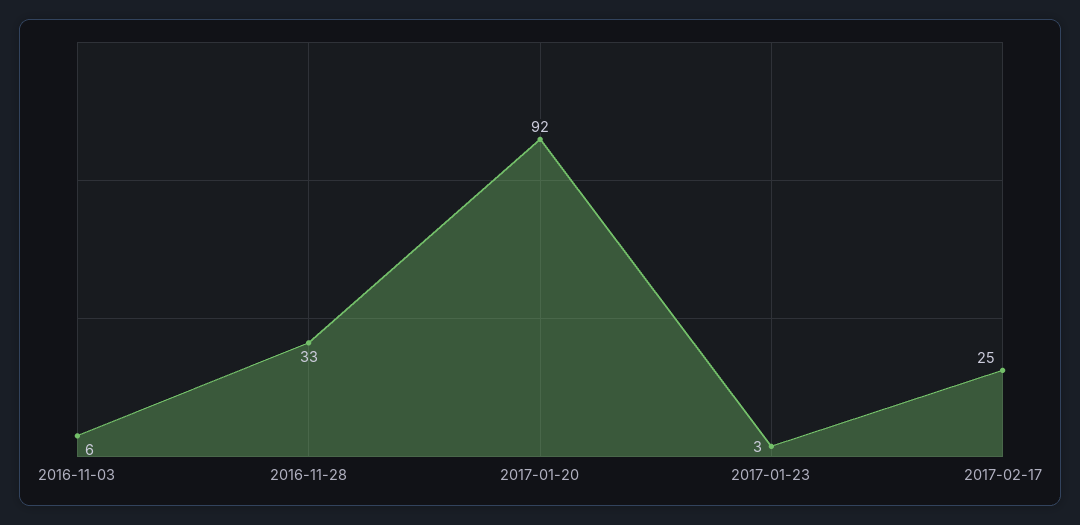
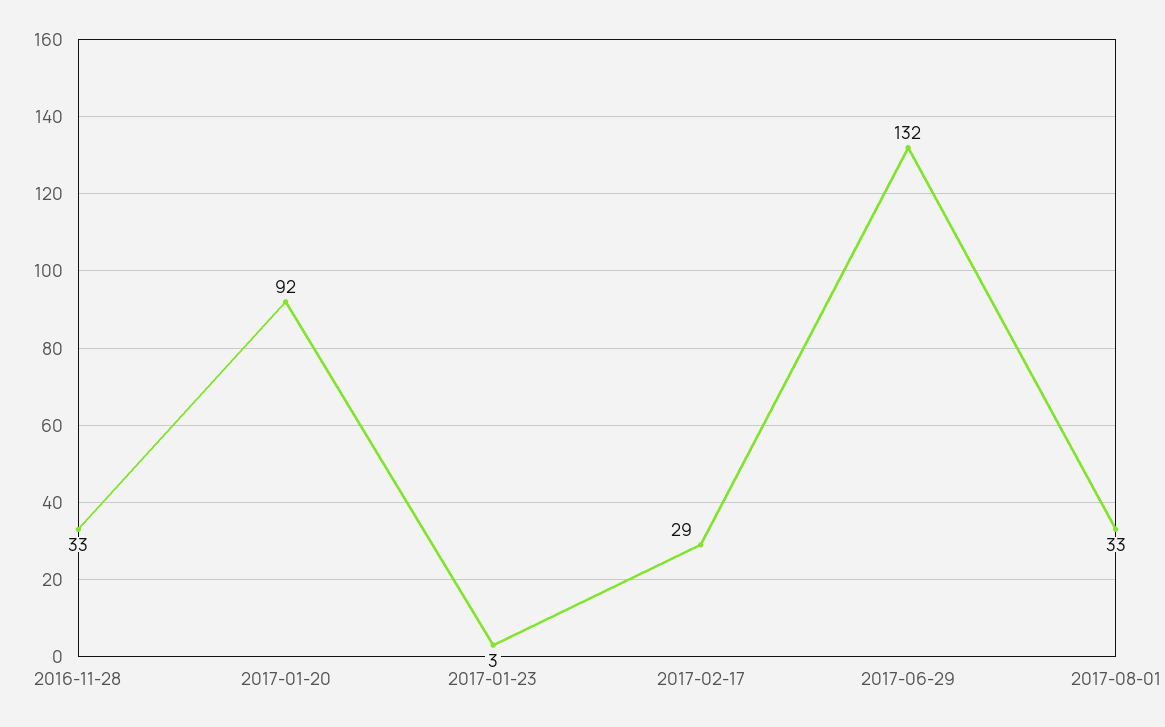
2016-11-03: 6 -> none
2017-02-17: 25 -> 29
2017-06-29: none -> 132
2017-08-01: none -> 33

